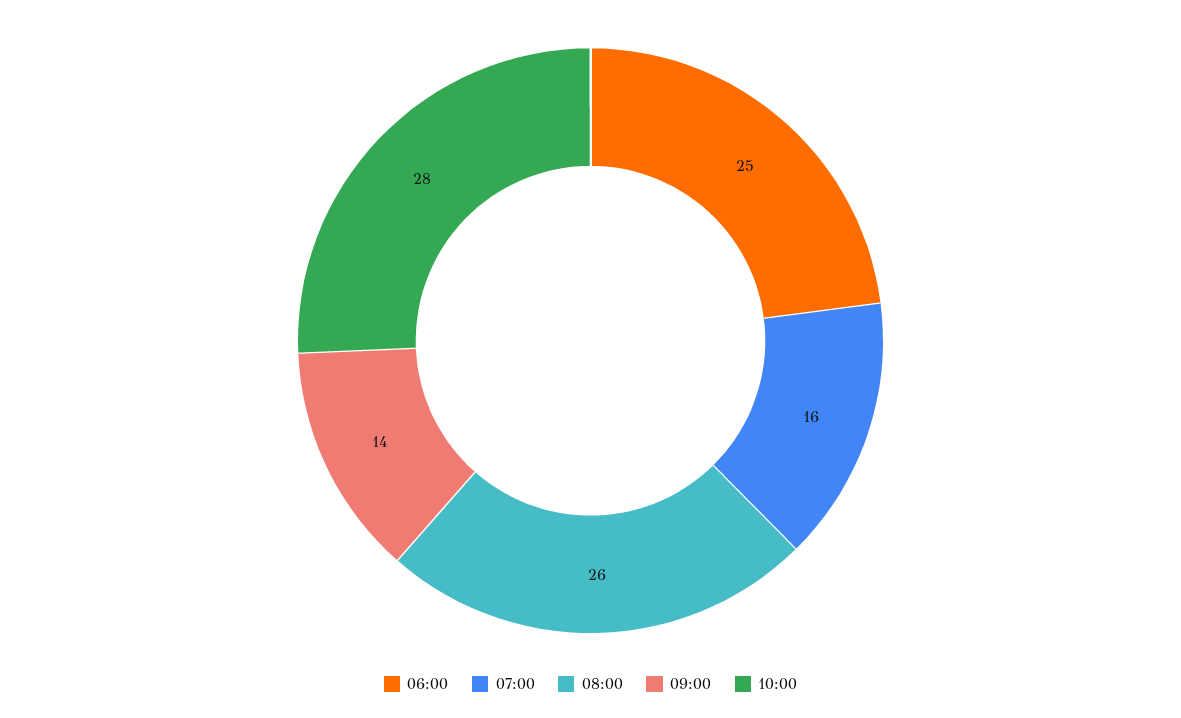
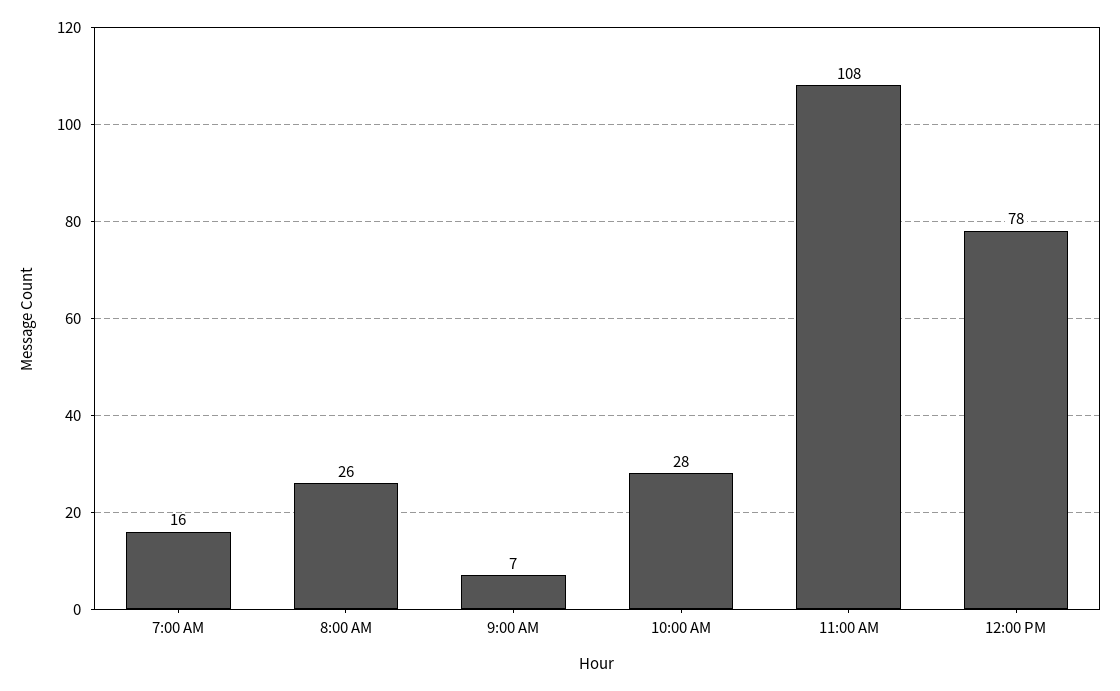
06:00: 25 -> none
09:00: 14 -> 7
11:00 AM: none -> 108
12:00 PM: none -> 78

